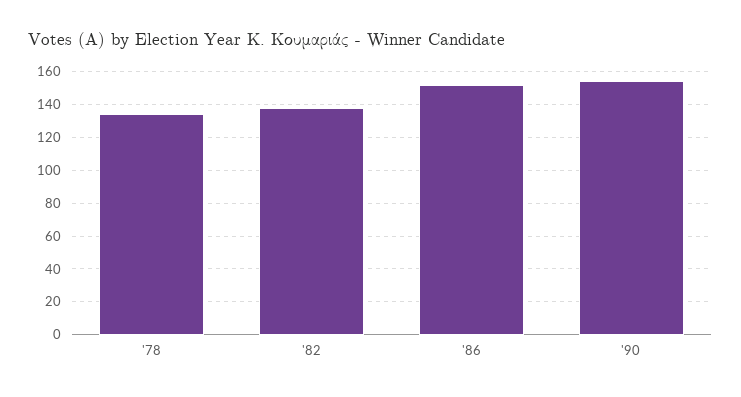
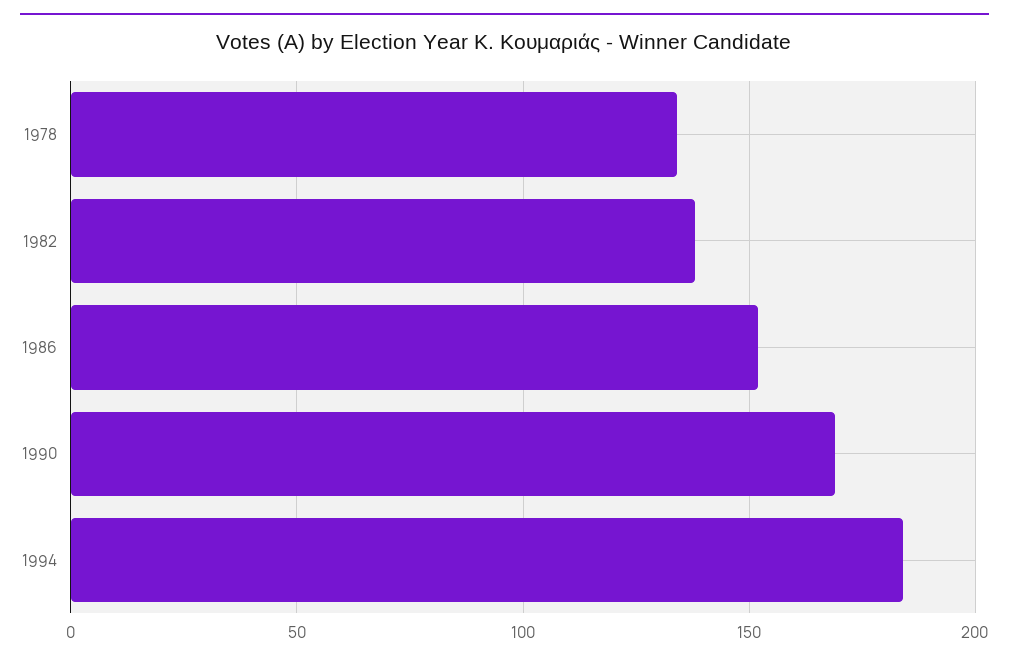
'90: 155 -> 170
1994: none -> 185

